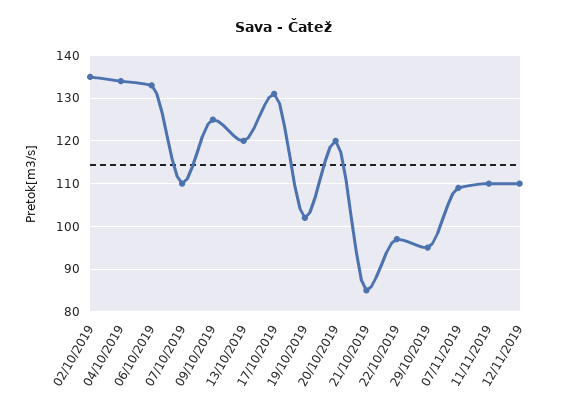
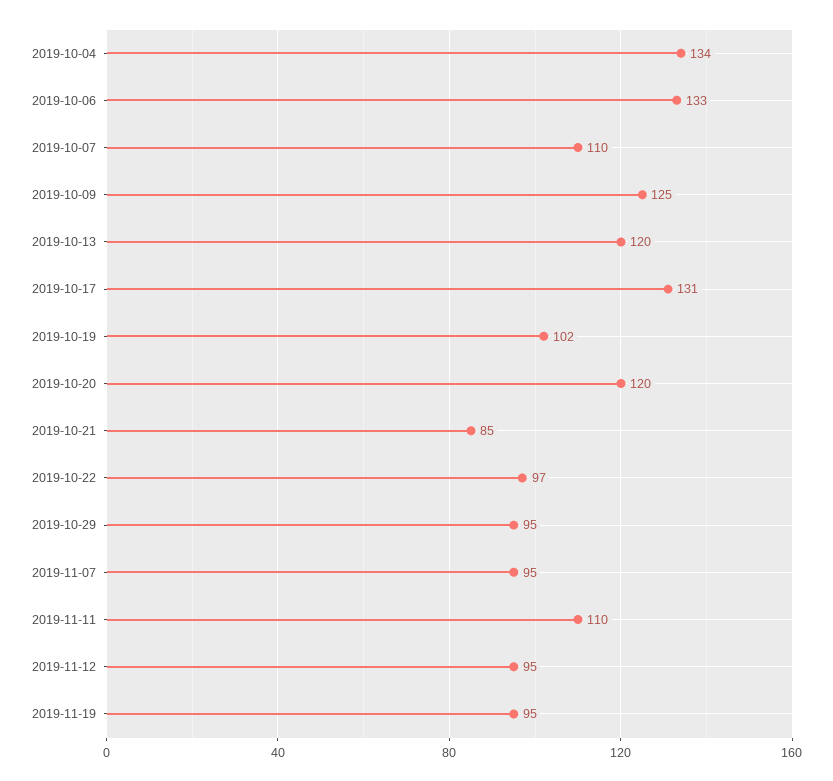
02/10/2019: 135 -> none
07/11/2019: 110 -> 95
12/11/2019: 110 -> 95
2019-11-19: none -> 95

